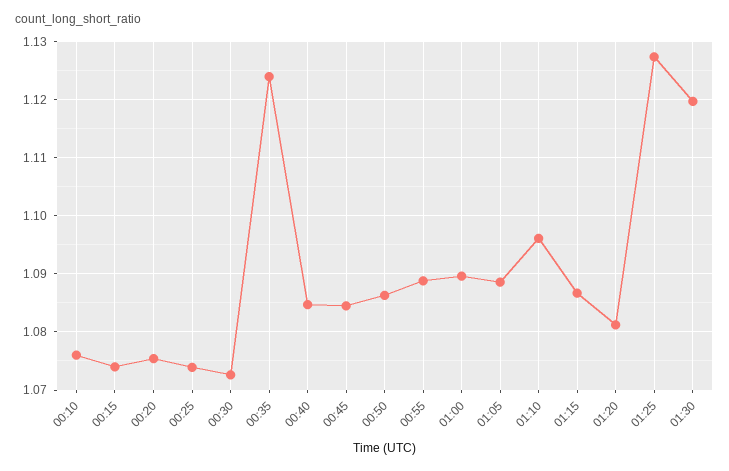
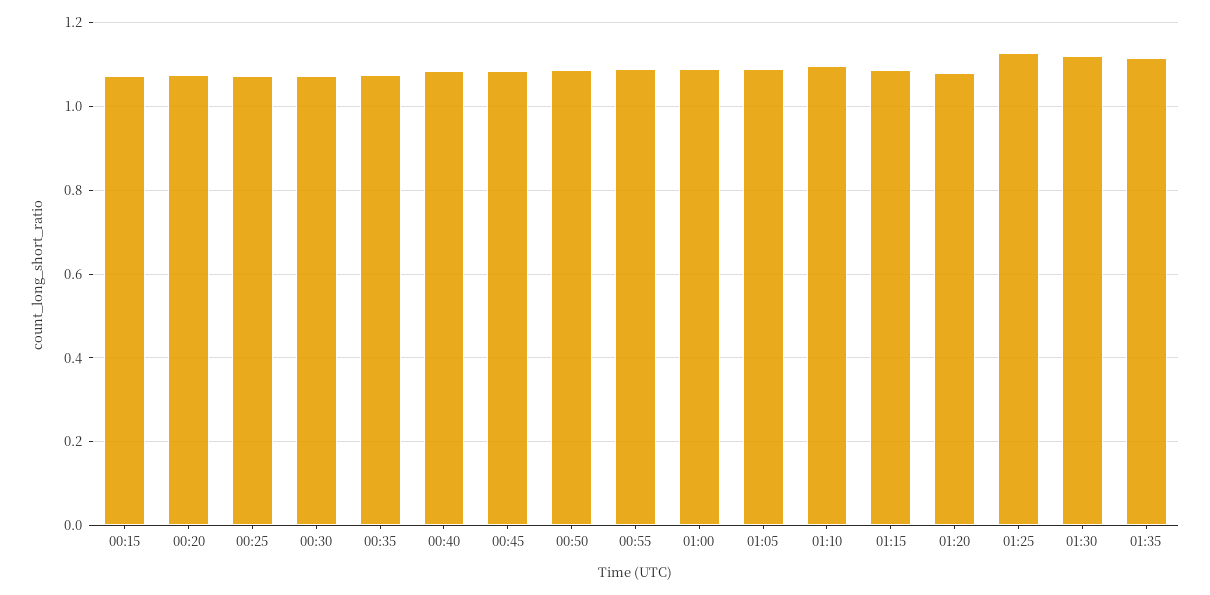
00:10: 1.076 -> none
00:35: 1.124 -> 1.08
01:35: none -> 1.12

